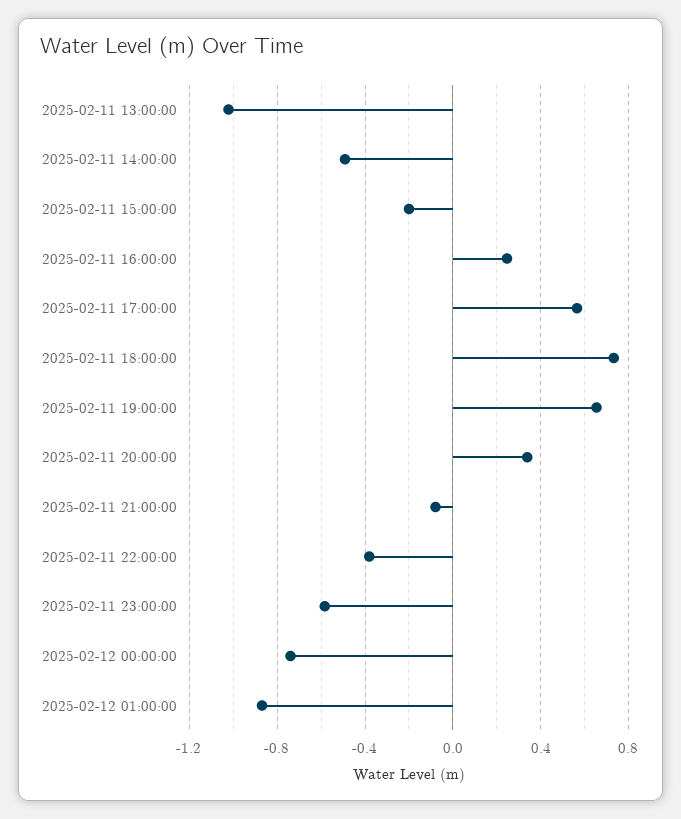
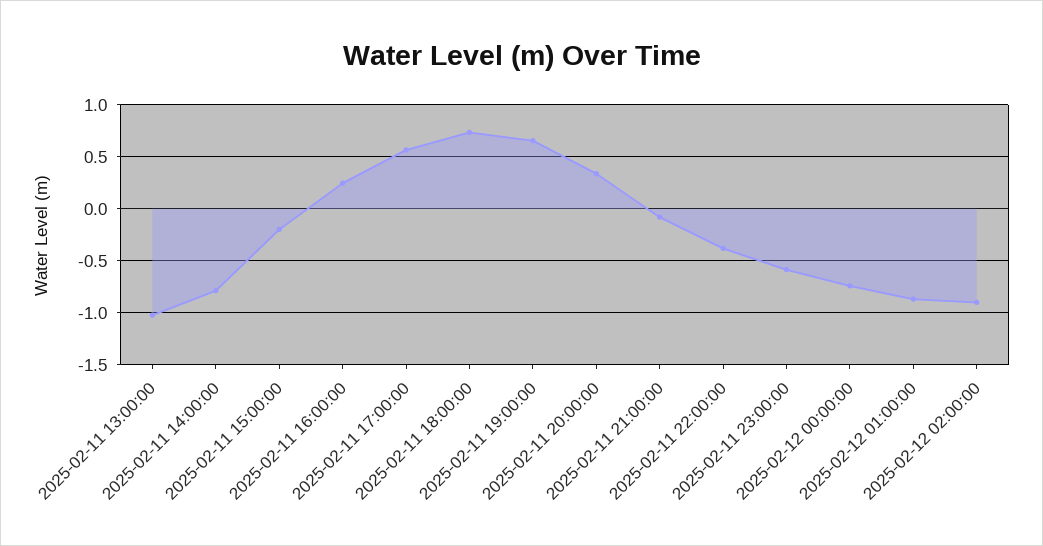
2025-02-11 14:00:00: -0.5 -> -0.8
2025-02-12 02:00:00: none -> -0.9

